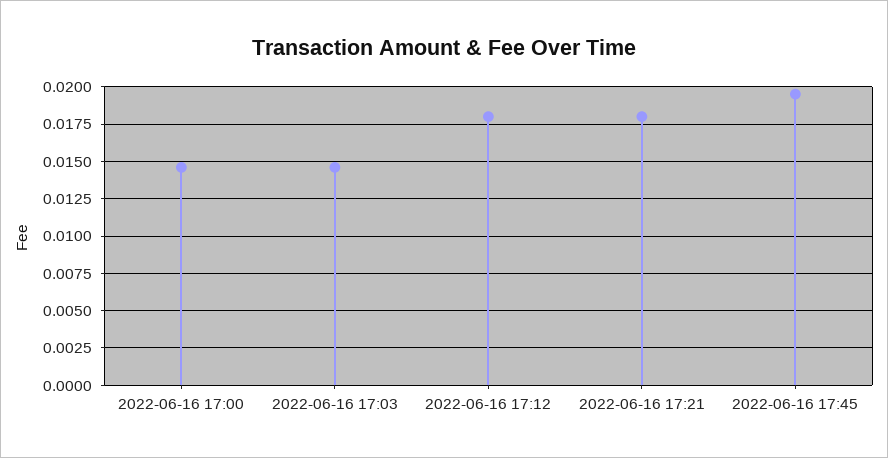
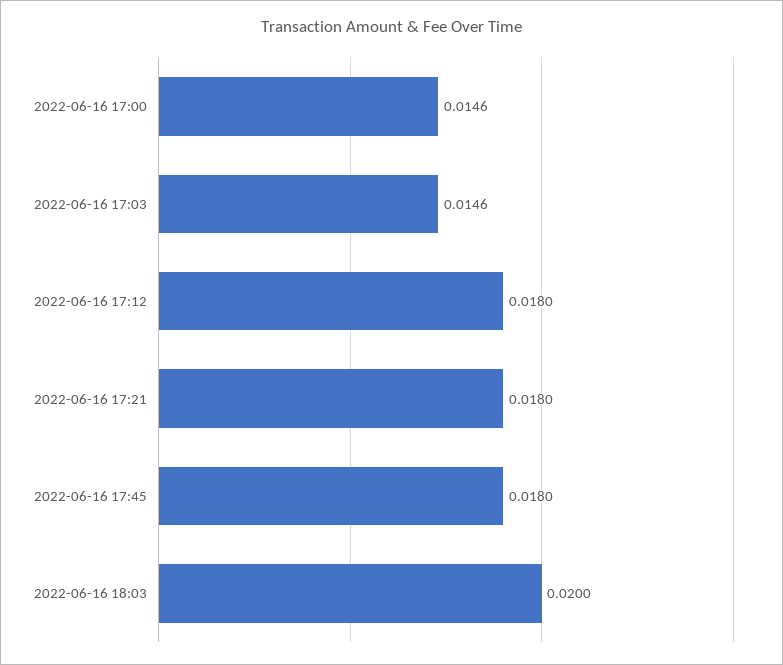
2022-06-16 17:45: 0.0195 -> 0.018
2022-06-16 18:03: none -> 0.02

